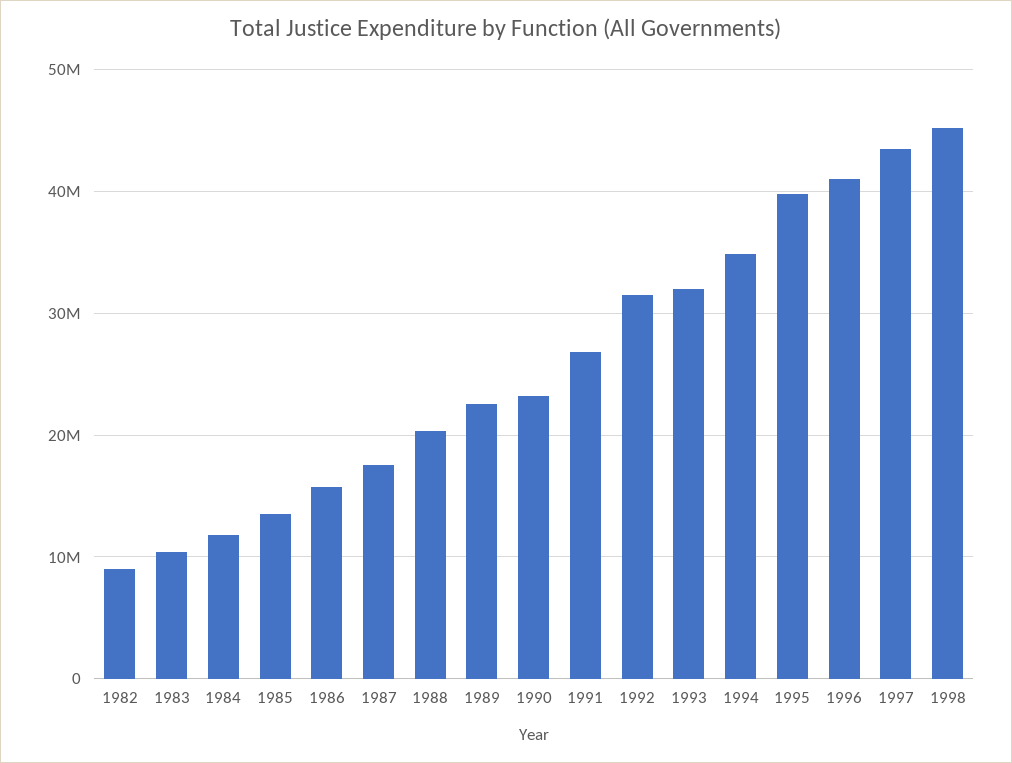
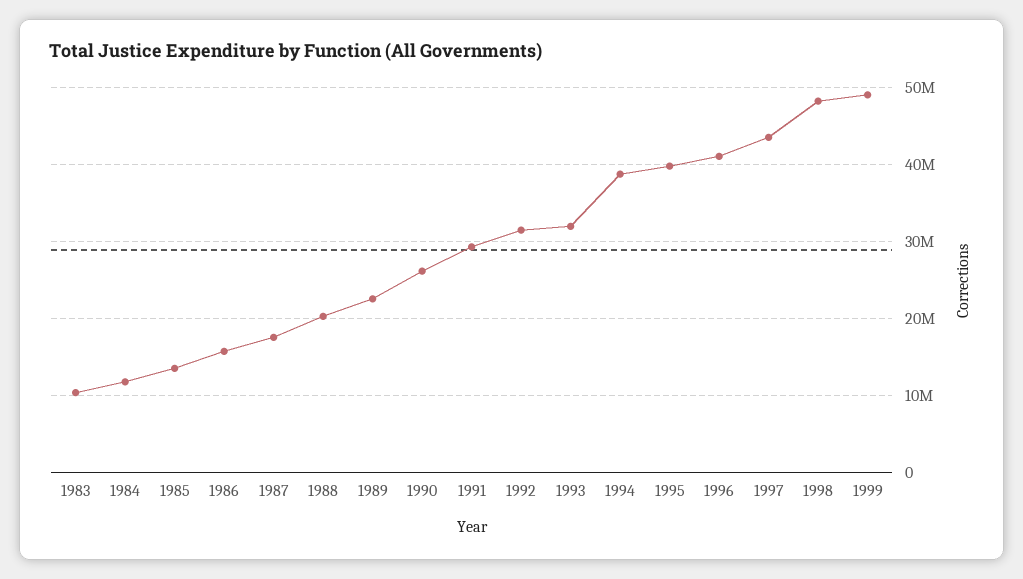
1982: 9000000 -> none
1990: 23000000 -> 26000000
1991: 27000000 -> 29000000
1994: 35000000 -> 39000000
1998: 45000000 -> 48000000
1999: none -> 49000000

